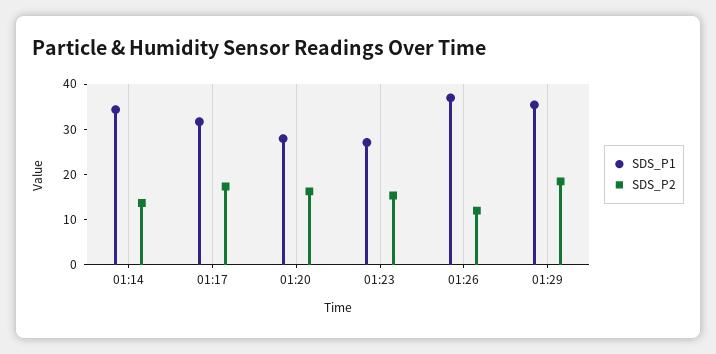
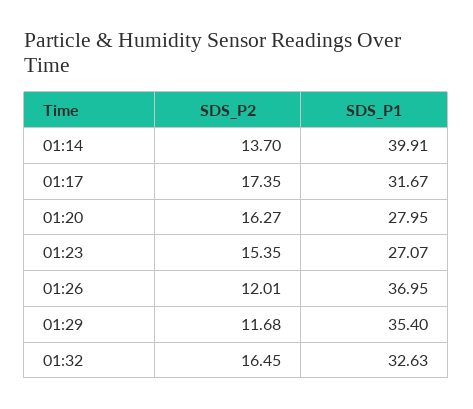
SDS_P1, 01:14: 34 -> 39.91
SDS_P2, 01:29: 18 -> 11.68
SDS_P2, 01:32: none -> 16.45
SDS_P1, 01:32: none -> 32.63

